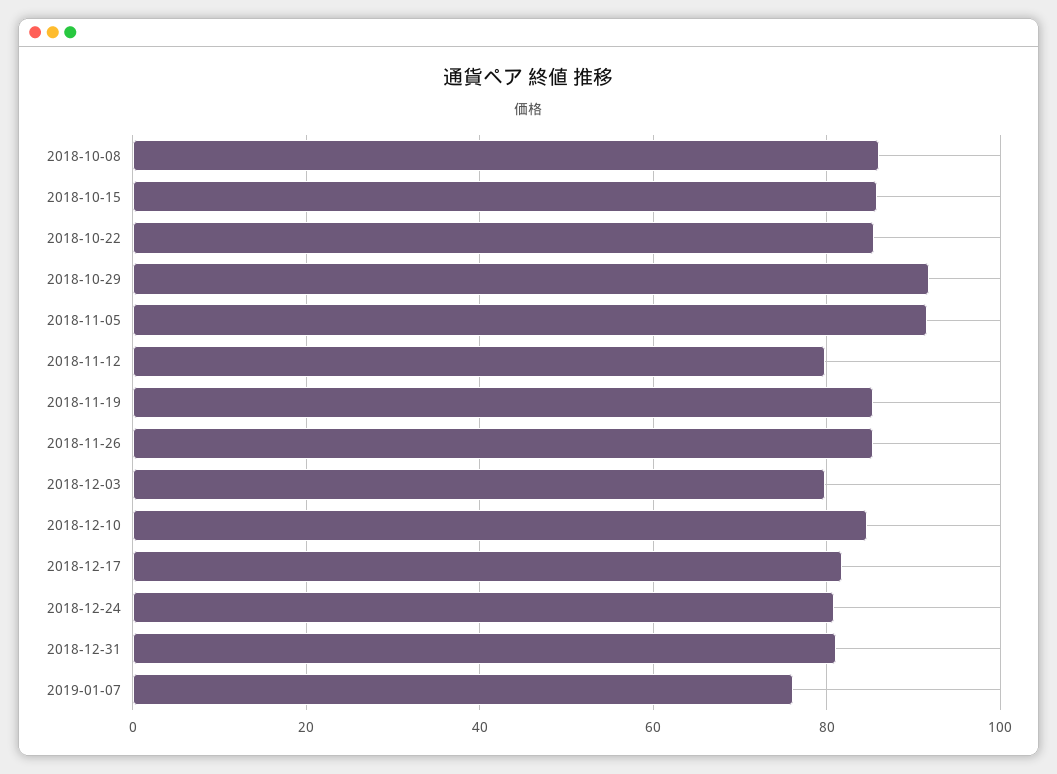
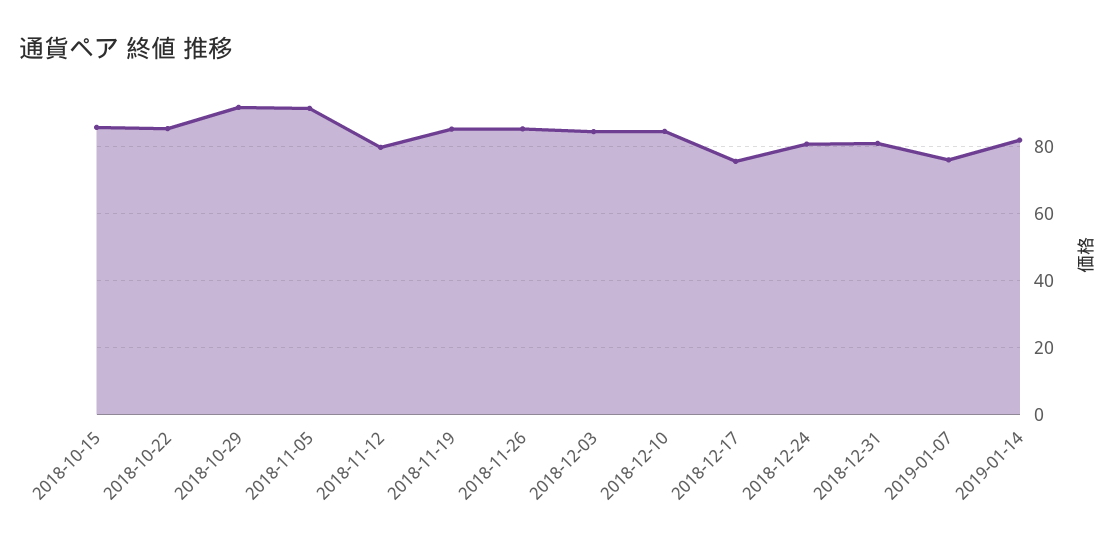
2018-10-08: 86 -> none
2018-12-03: 80 -> 84
2018-12-17: 82 -> 76
2019-01-14: none -> 82

